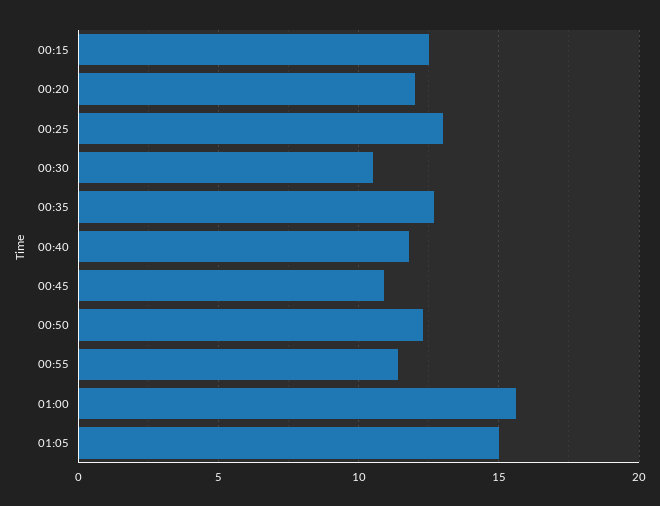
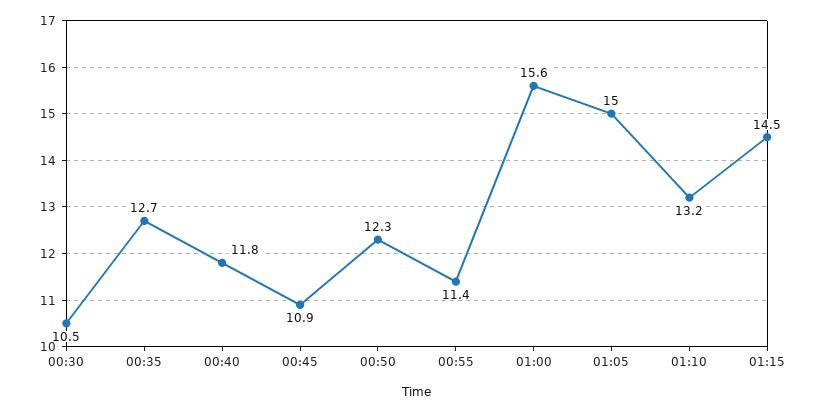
00:15: 12.5 -> none
00:20: 12 -> none
00:25: 13 -> none
01:10: none -> 13.2
01:15: none -> 14.5

